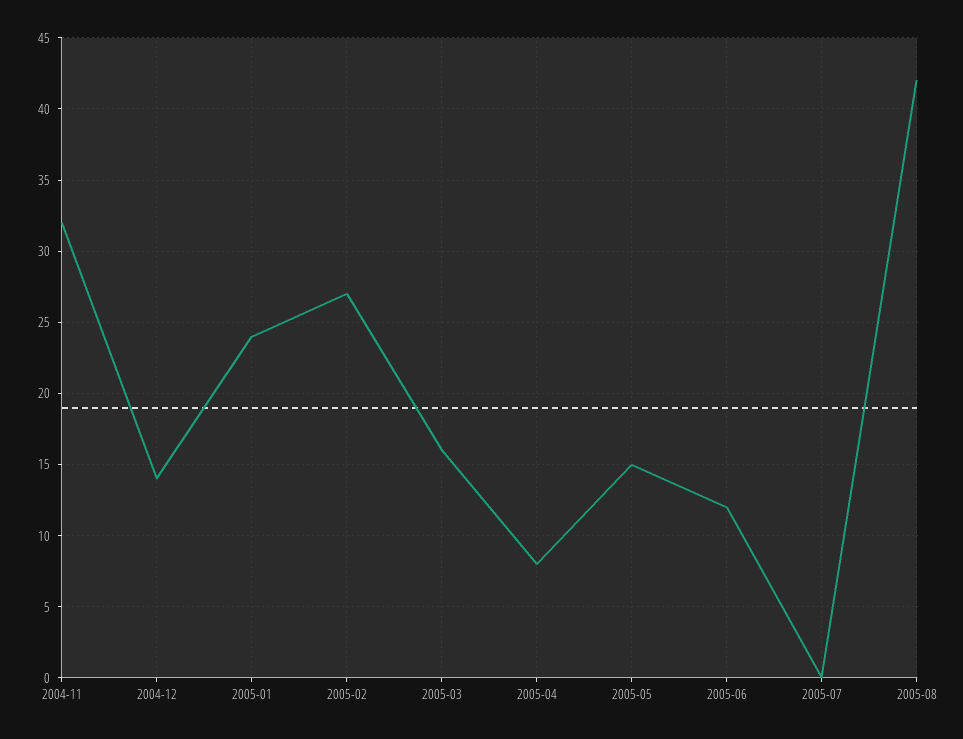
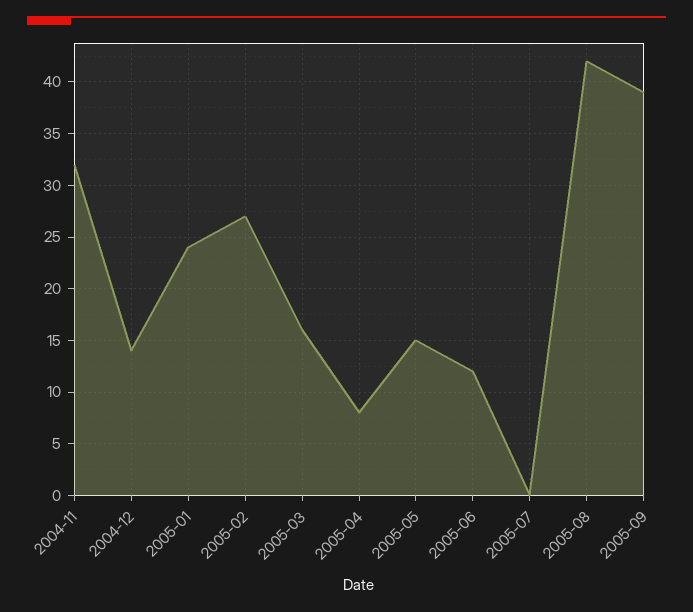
2005-09: none -> 39

